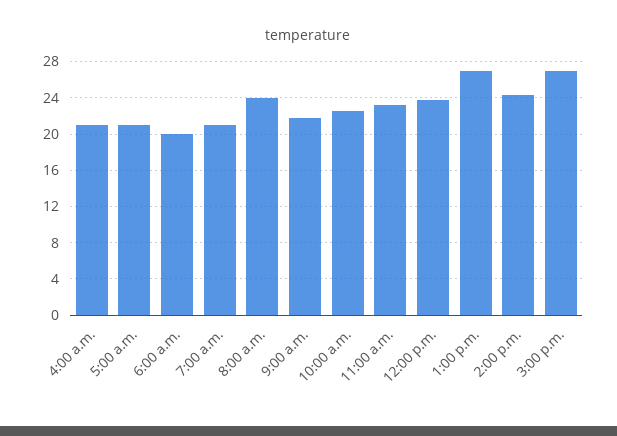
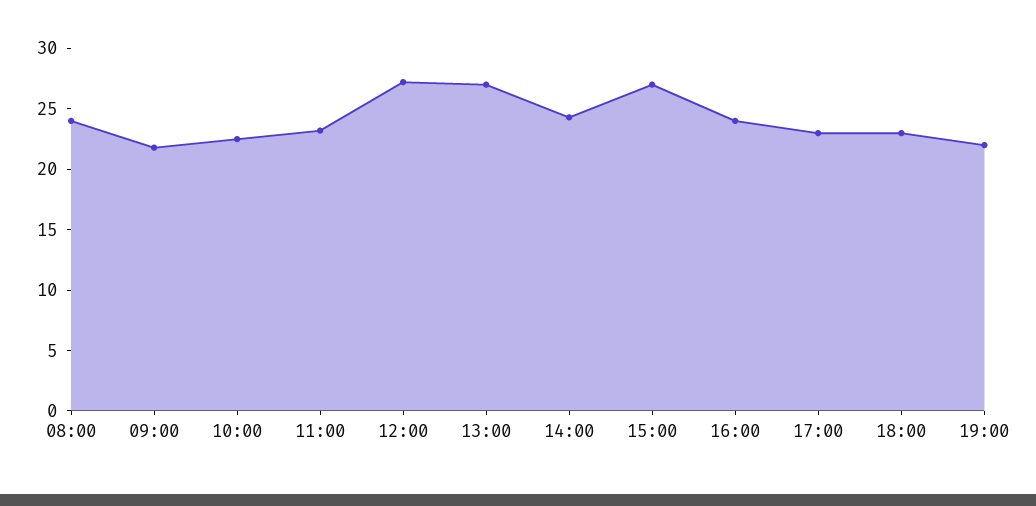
4:00 a.m.: 21 -> none
5:00 a.m.: 21 -> none
6:00 a.m.: 20 -> none
7:00 a.m.: 21 -> none
12:00 p.m.: 24 -> 27
16:00: none -> 24
17:00: none -> 23
18:00: none -> 23
19:00: none -> 22

